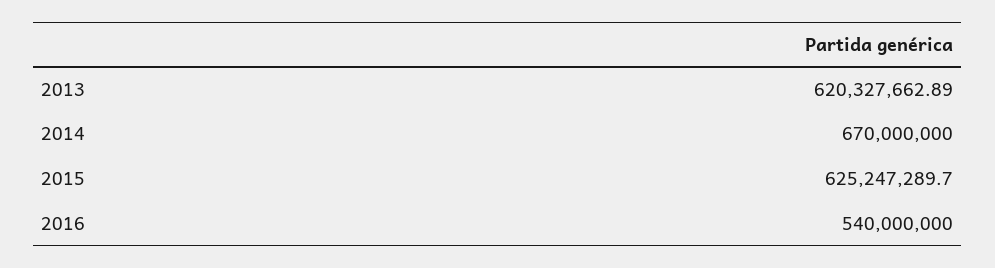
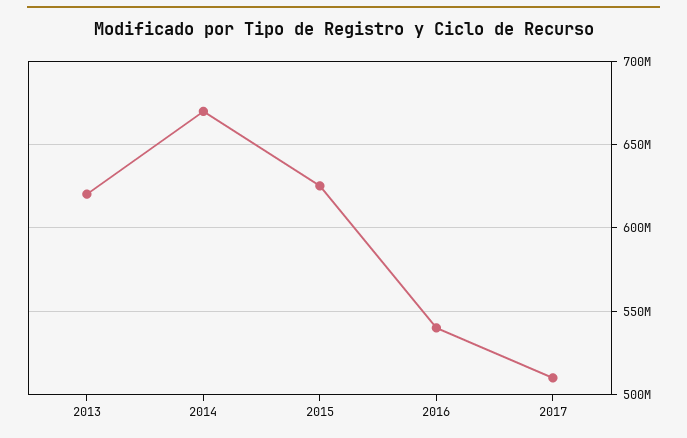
2017: none -> 510000000

